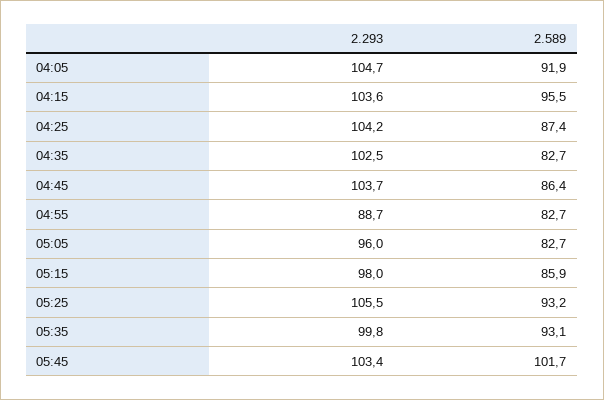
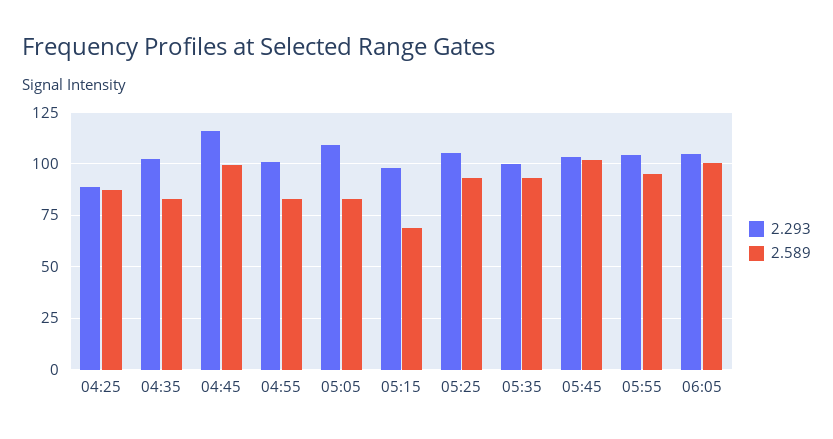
2.293, 04:05: 104.7 -> none
2.589, 04:05: 91.9 -> none
2.293, 04:15: 103.6 -> none
2.589, 04:15: 95.5 -> none
2.293, 04:25: 104.2 -> 90
2.293, 04:45: 103.7 -> 115
2.589, 04:45: 86.4 -> 100
2.293, 04:55: 88.7 -> 100
2.293, 05:05: 96 -> 110
2.589, 05:15: 85.9 -> 70
2.293, 05:55: none -> 105
2.589, 05:55: none -> 95
2.293, 06:05: none -> 105
2.589, 06:05: none -> 100

